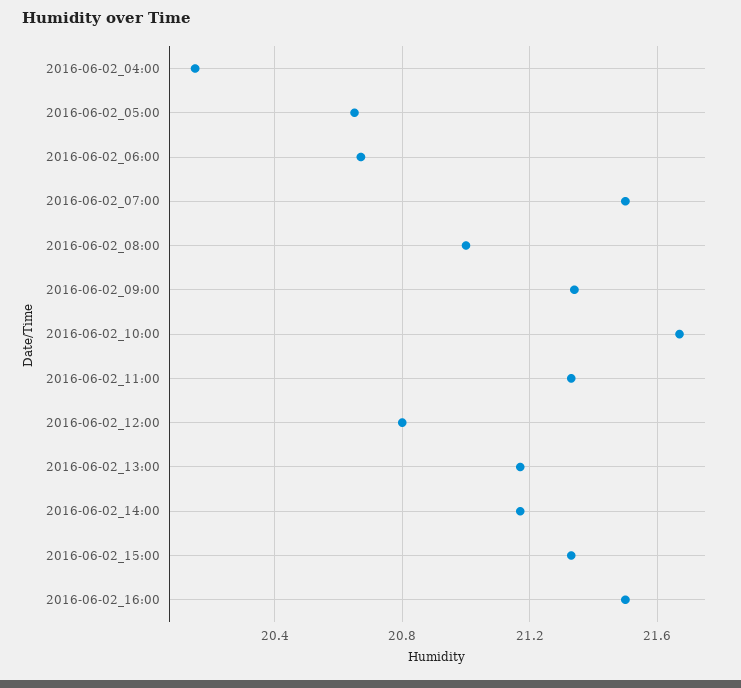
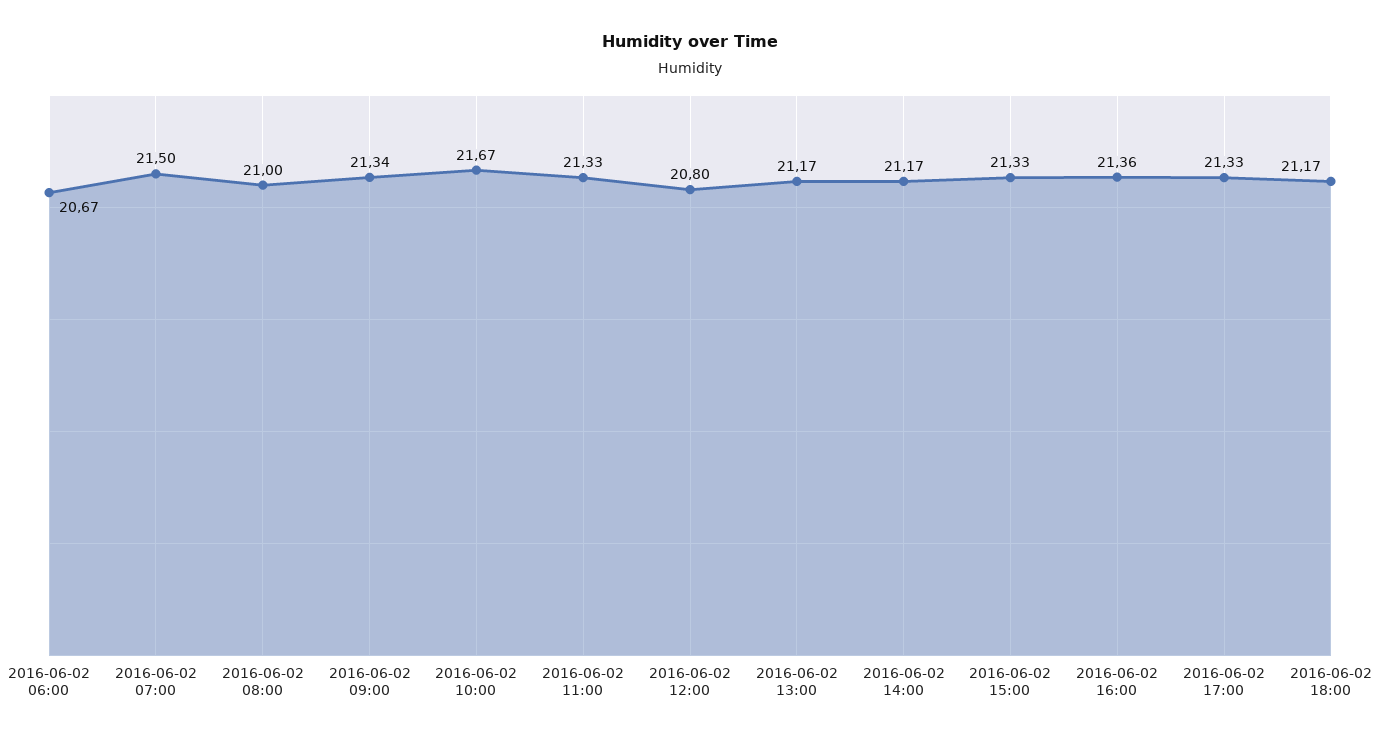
2016-06-02_04:00: 20.15 -> none
2016-06-02_05:00: 20.65 -> none
2016-06-02_16:00: 21.5 -> 21.36
2016-06-02 17:00: none -> 21.33
2016-06-02 18:00: none -> 21.17

